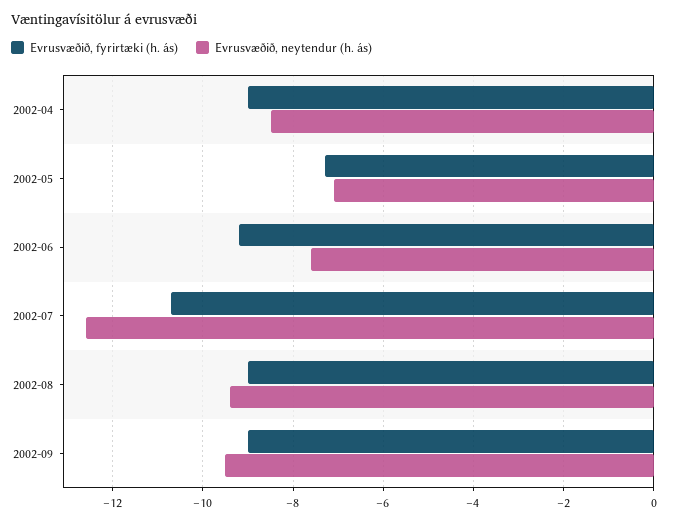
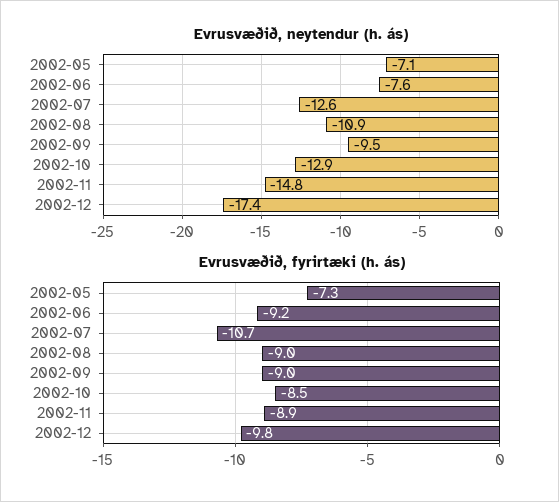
Evrusvæðið, fyrirtæki (h. ás), 2002-04: -9 -> none
Evrusvæðið, neytendur (h. ás), 2002-04: -8.5 -> none
Evrusvæðið, neytendur (h. ás), 2002-08: -9.5 -> -10.9
Evrusvæðið, neytendur (h. ás), 2002-10: none -> -12.9
Evrusvæðið, neytendur (h. ás), 2002-11: none -> -14.8
Evrusvæðið, neytendur (h. ás), 2002-12: none -> -17.4
Evrusvæðið, fyrirtæki (h. ás), 2002-10: none -> -8.5
Evrusvæðið, fyrirtæki (h. ás), 2002-11: none -> -8.9
Evrusvæðið, fyrirtæki (h. ás), 2002-12: none -> -9.8

